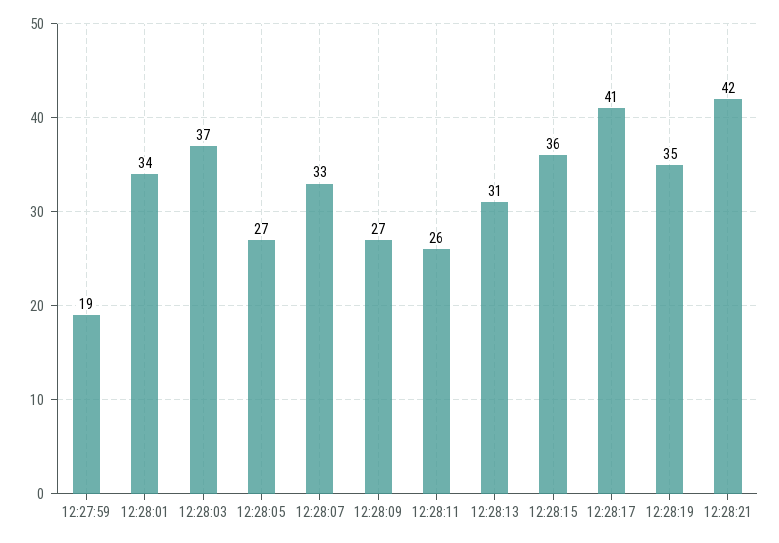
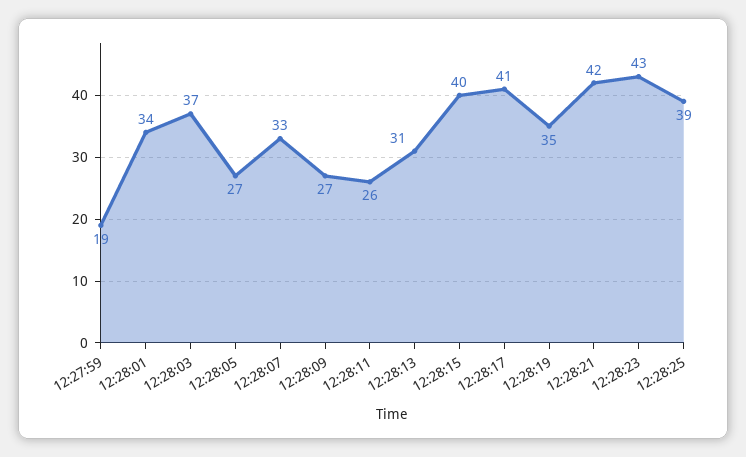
12:28:15: 36 -> 40
12:28:23: none -> 43
12:28:25: none -> 39

